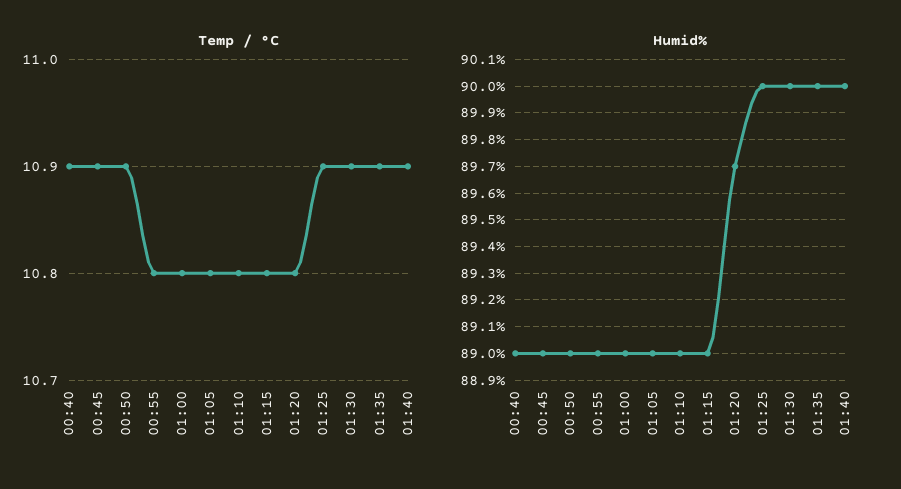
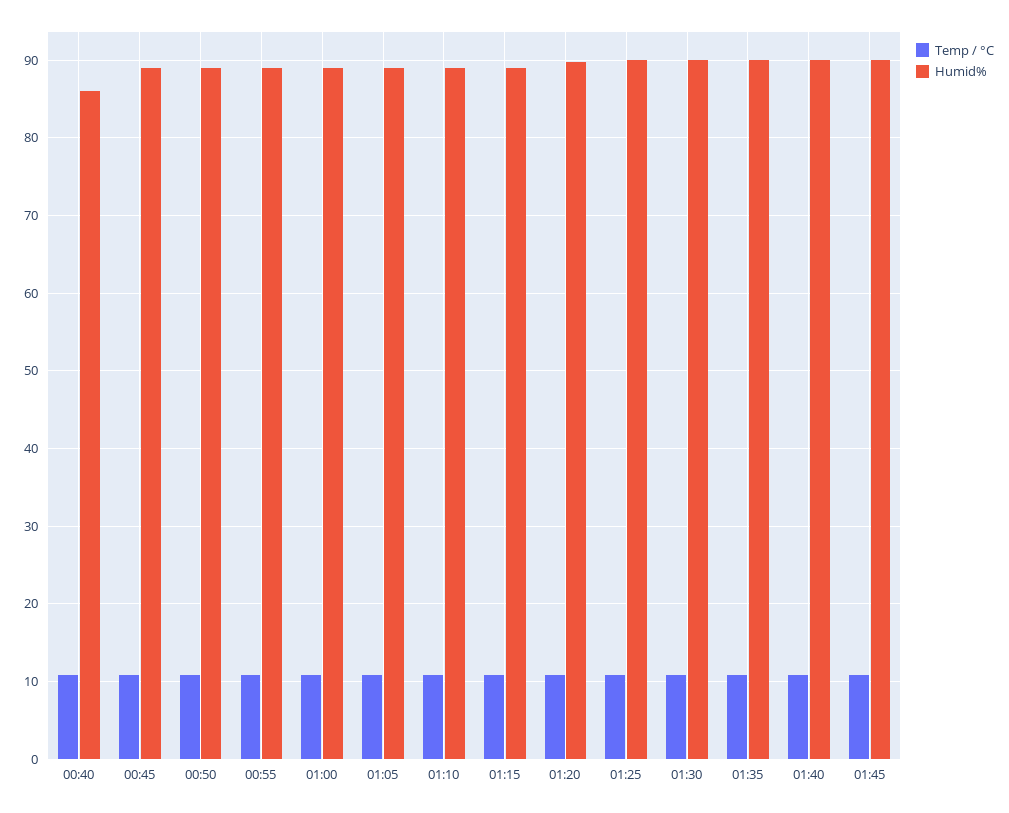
Humid%, 00:40: 89 -> 86
Temp / °C, 01:45: none -> 11
Humid%, 01:45: none -> 90

